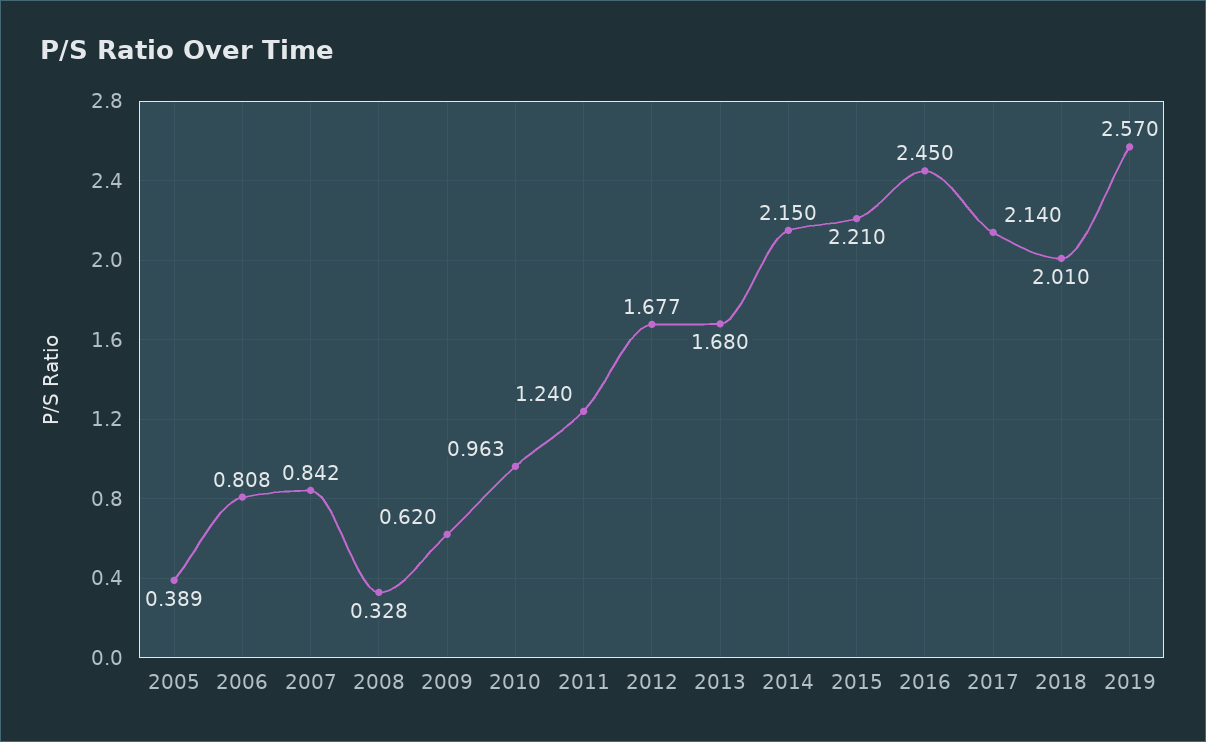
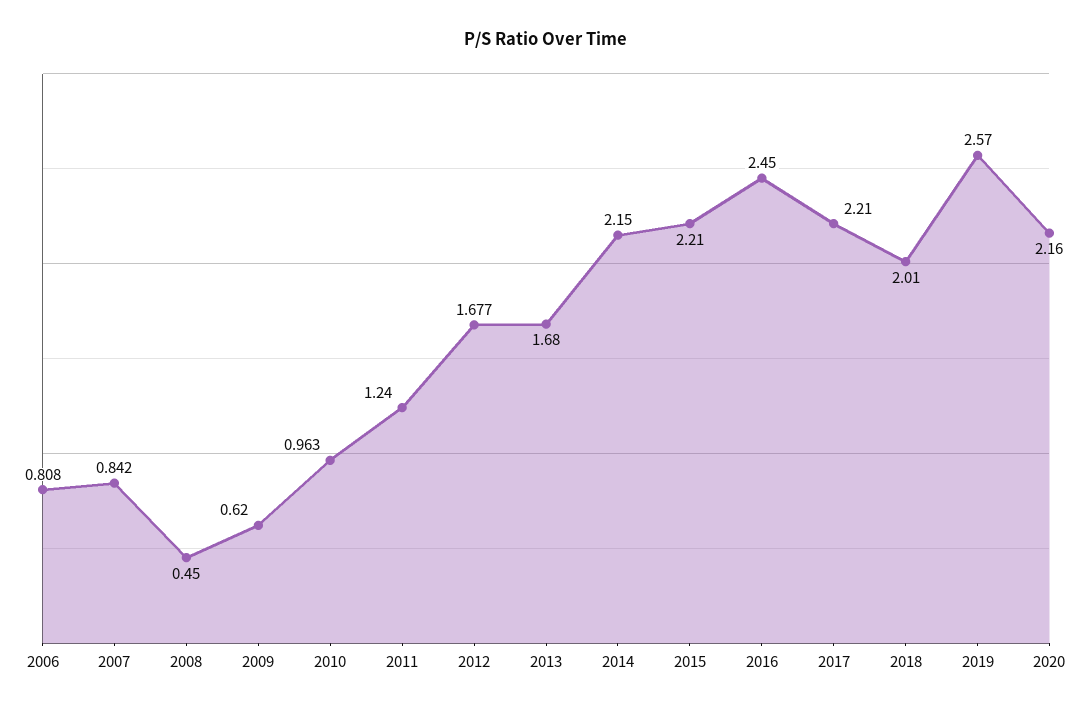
2005: 0.389 -> none
2008: 0.328 -> 0.45
2017: 2.14 -> 2.21
2020: none -> 2.16

